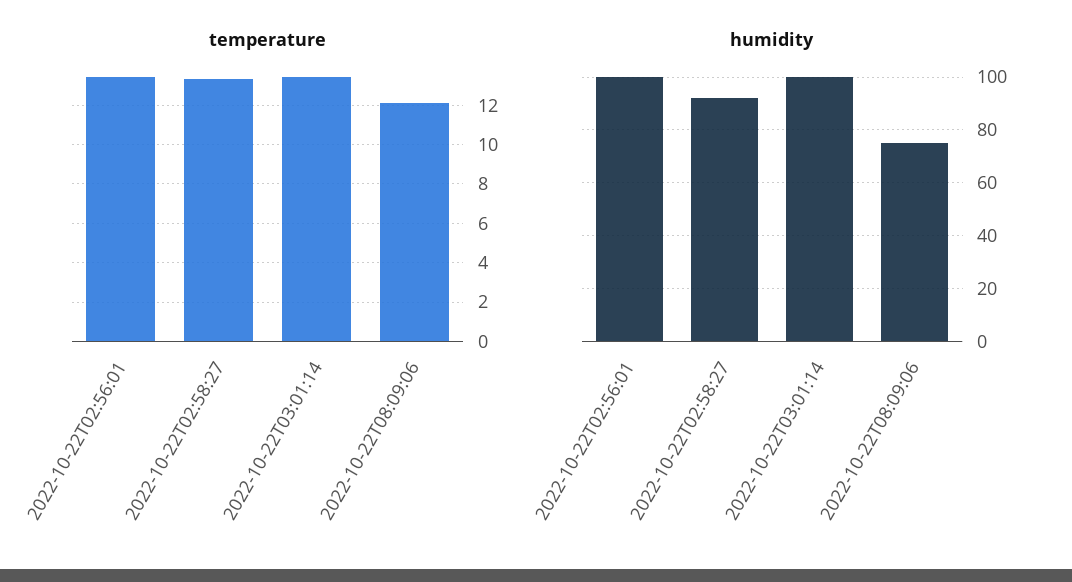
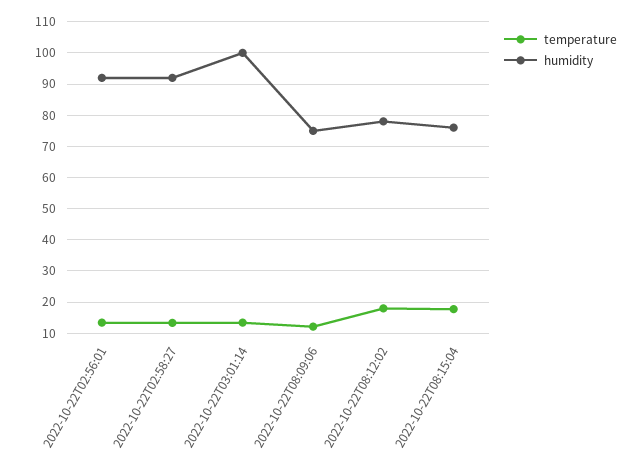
humidity, 2022-10-22T02:56:01: 100 -> 92
temperature, 2022-10-22T08:12:02: none -> 18
humidity, 2022-10-22T08:12:02: none -> 78
temperature, 2022-10-22T08:15:04: none -> 18
humidity, 2022-10-22T08:15:04: none -> 76

